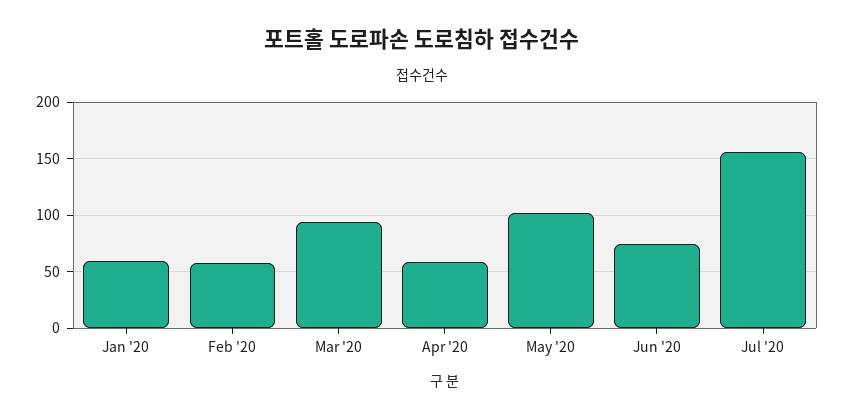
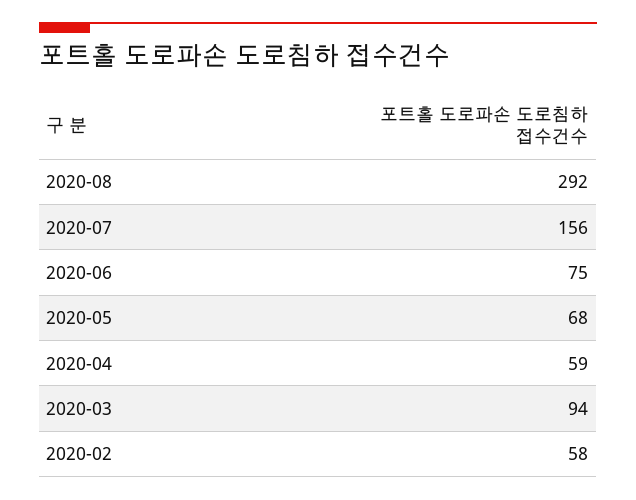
Jan '20: 60 -> none
May '20: 100 -> 68
2020-08: none -> 292

